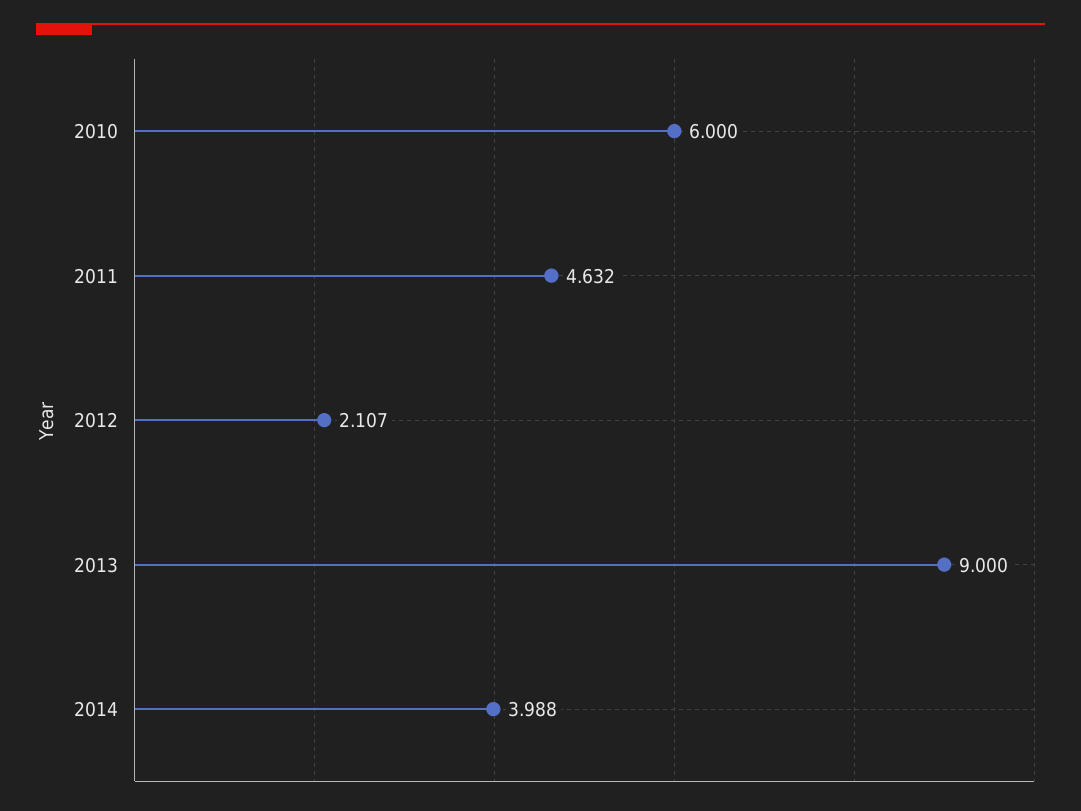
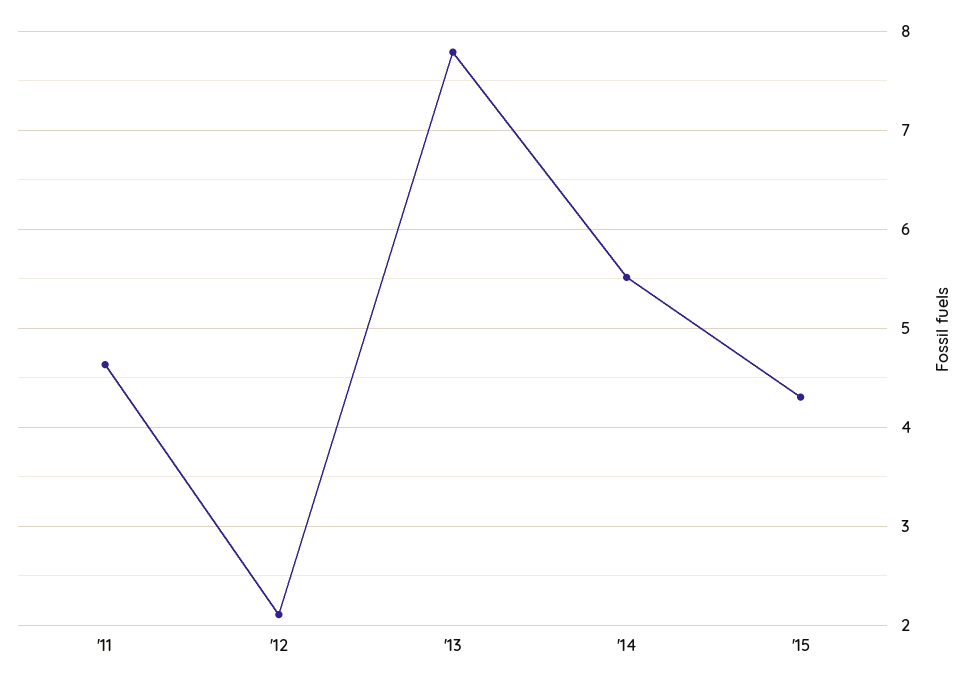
2010: 6 -> none
2013: 9 -> 7.8
2014: 3.988 -> 5.5
'15: none -> 4.3

